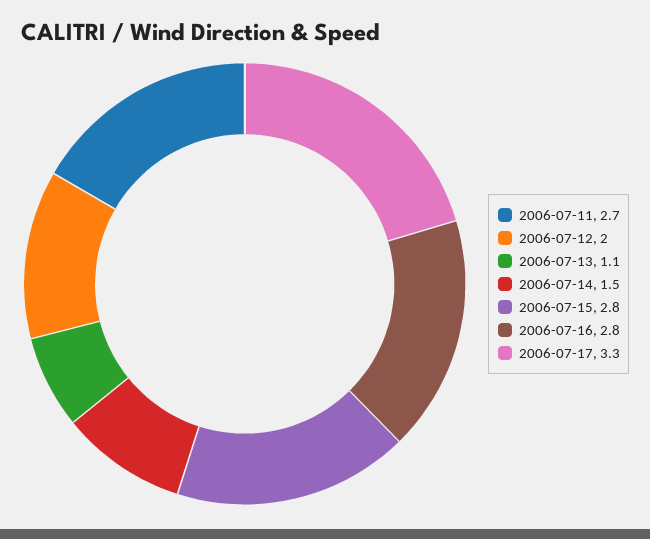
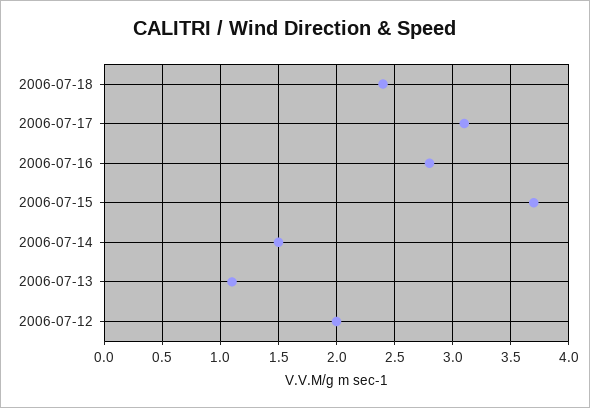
2006-07-11: 2.7 -> none
2006-07-15: 2.8 -> 3.7
2006-07-17: 3.3 -> 3.1
2006-07-18: none -> 2.4

